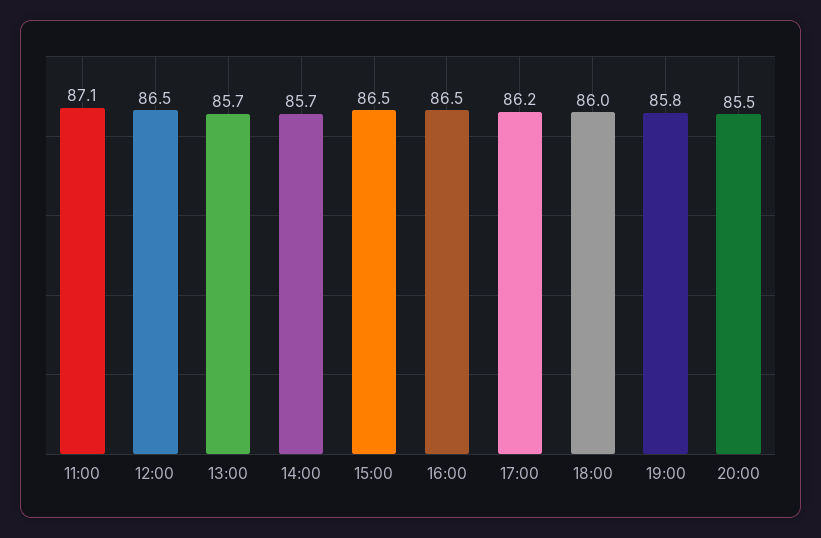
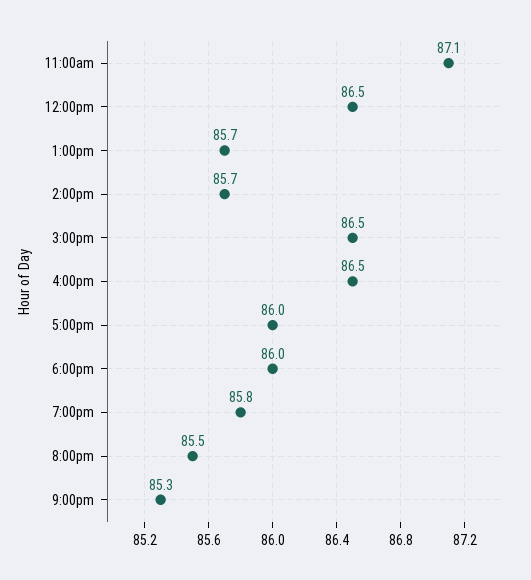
17:00: 86.2 -> 86
9:00pm: none -> 85.3

